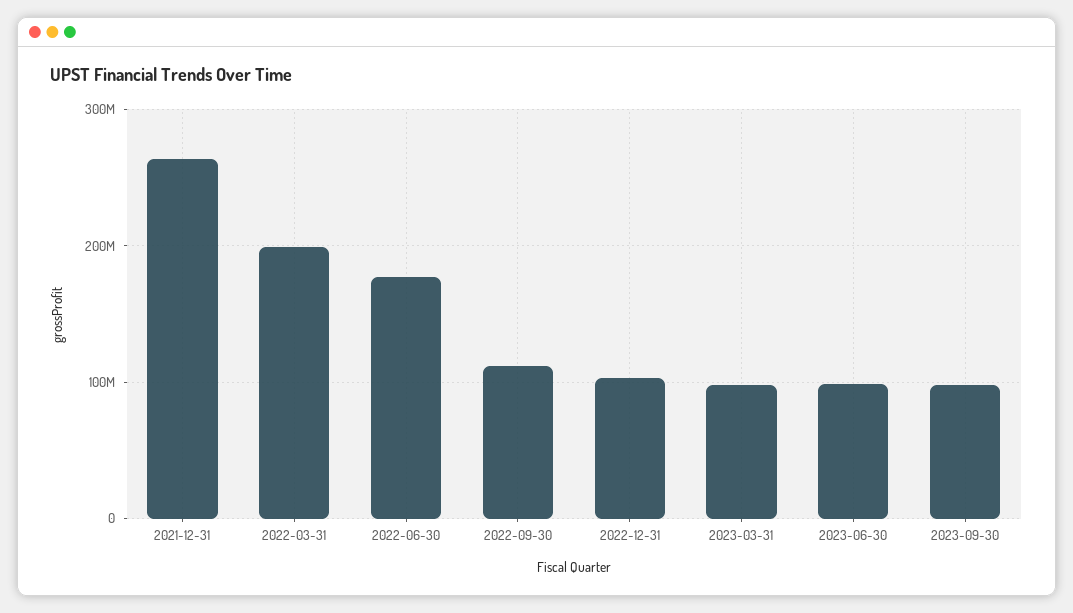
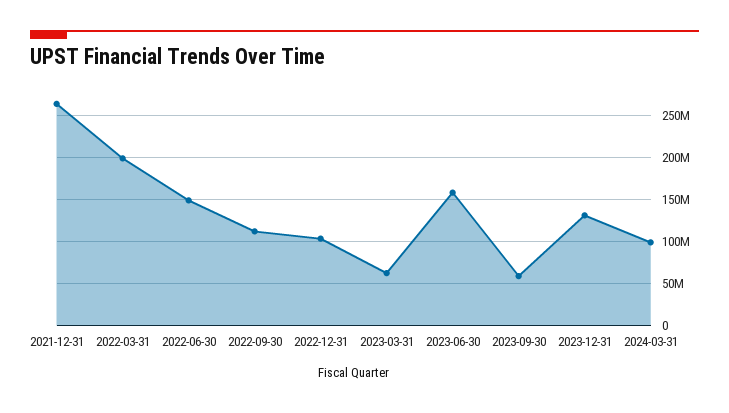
2022-06-30: 180000000 -> 150000000
2023-03-31: 100000000 -> 60000000
2023-06-30: 100000000 -> 160000000
2023-09-30: 100000000 -> 60000000
2023-12-31: none -> 130000000
2024-03-31: none -> 100000000

